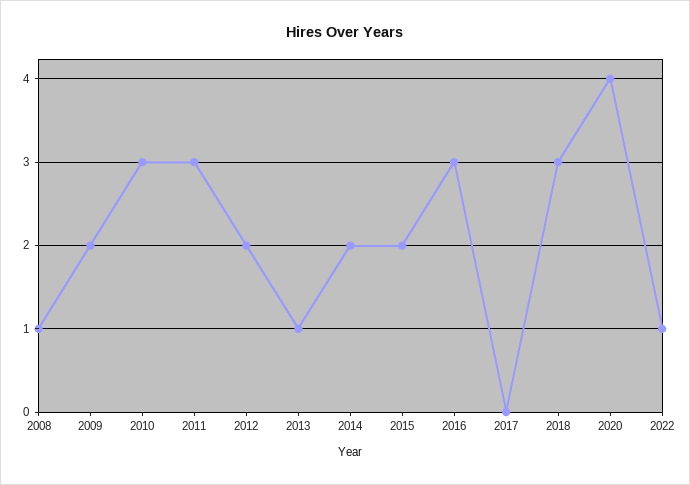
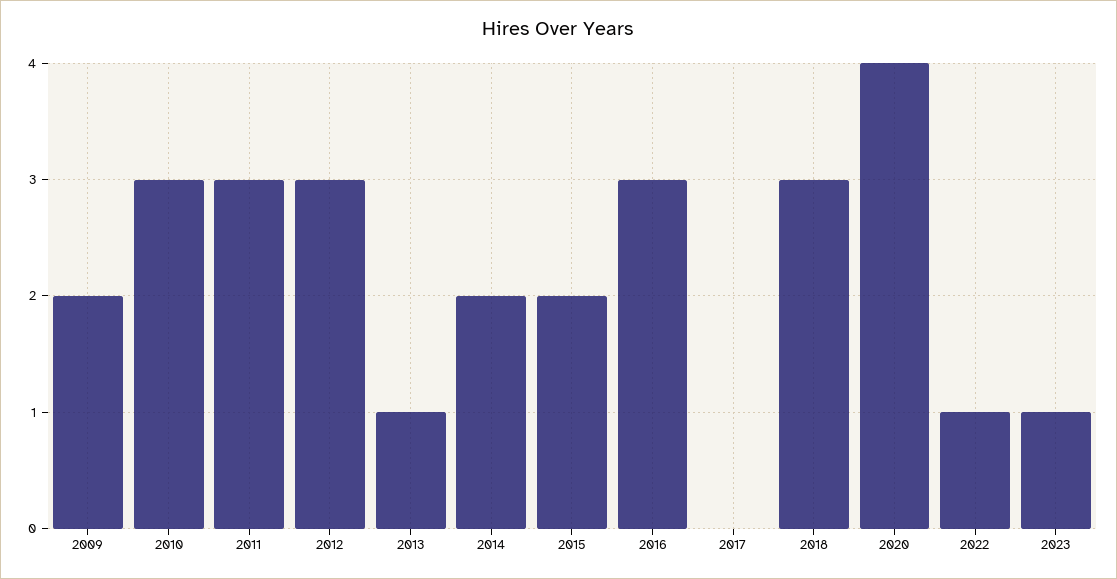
2008: 1 -> none
2012: 2 -> 3
2023: none -> 1

